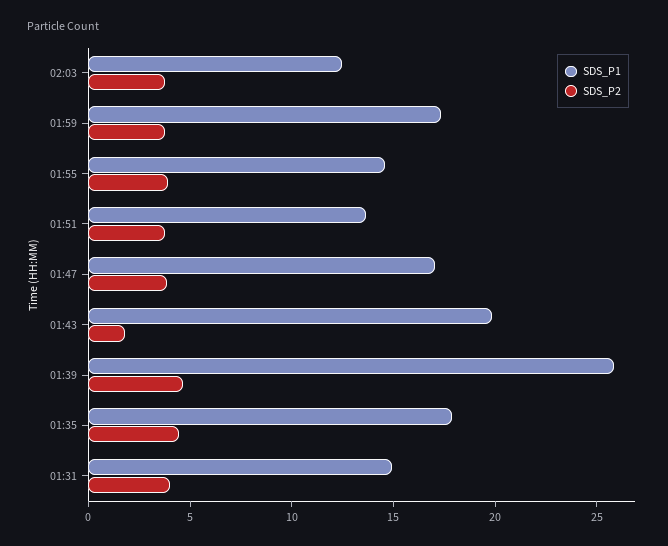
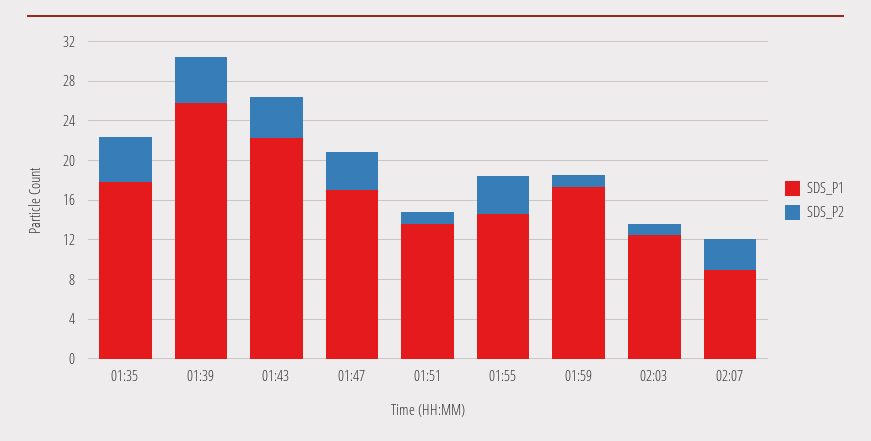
SDS_P2, 02:03: 4 -> 1
SDS_P2, 01:59: 4 -> 1
SDS_P2, 01:51: 4 -> 1
SDS_P1, 01:43: 20 -> 22
SDS_P2, 01:43: 2 -> 4
SDS_P1, 01:31: 15 -> none
SDS_P2, 01:31: 4 -> none
SDS_P1, 02:07: none -> 9
SDS_P2, 02:07: none -> 3

